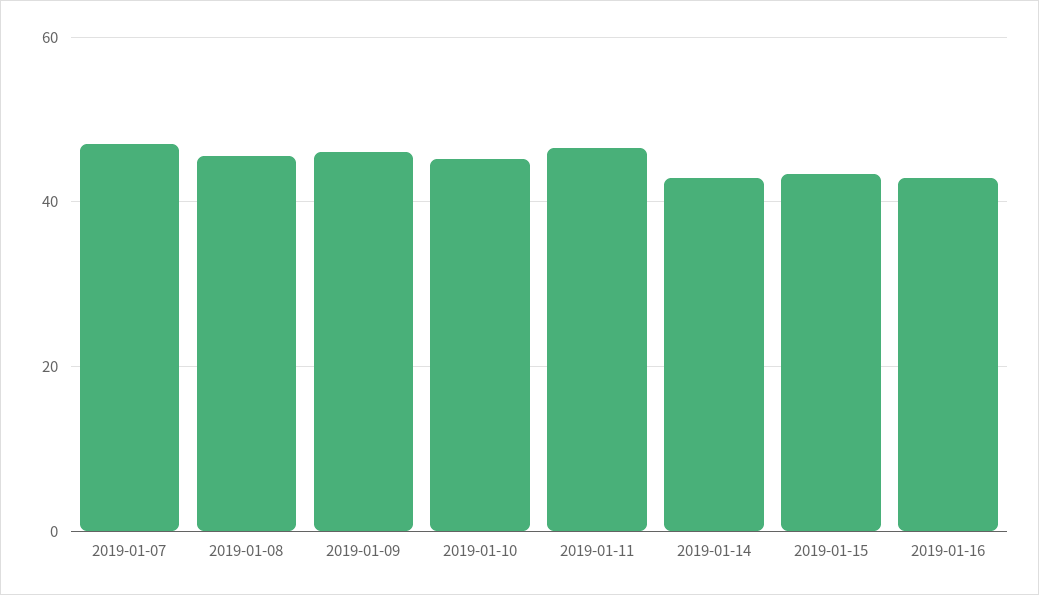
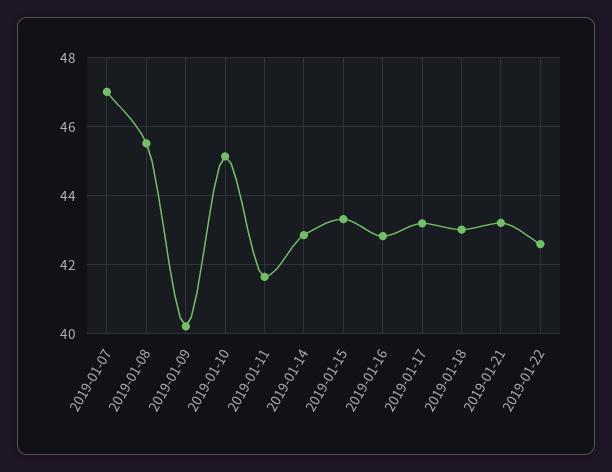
2019-01-09: 46 -> 40.2
2019-01-11: 46 -> 41.6
2019-01-17: none -> 43.2
2019-01-18: none -> 43
2019-01-21: none -> 43.2
2019-01-22: none -> 42.6

